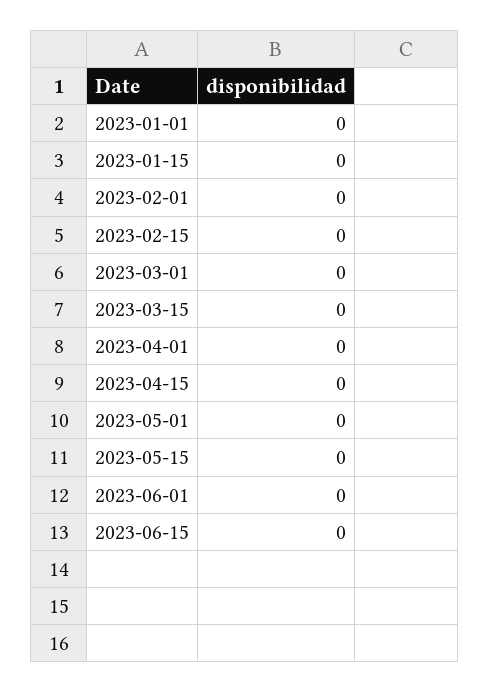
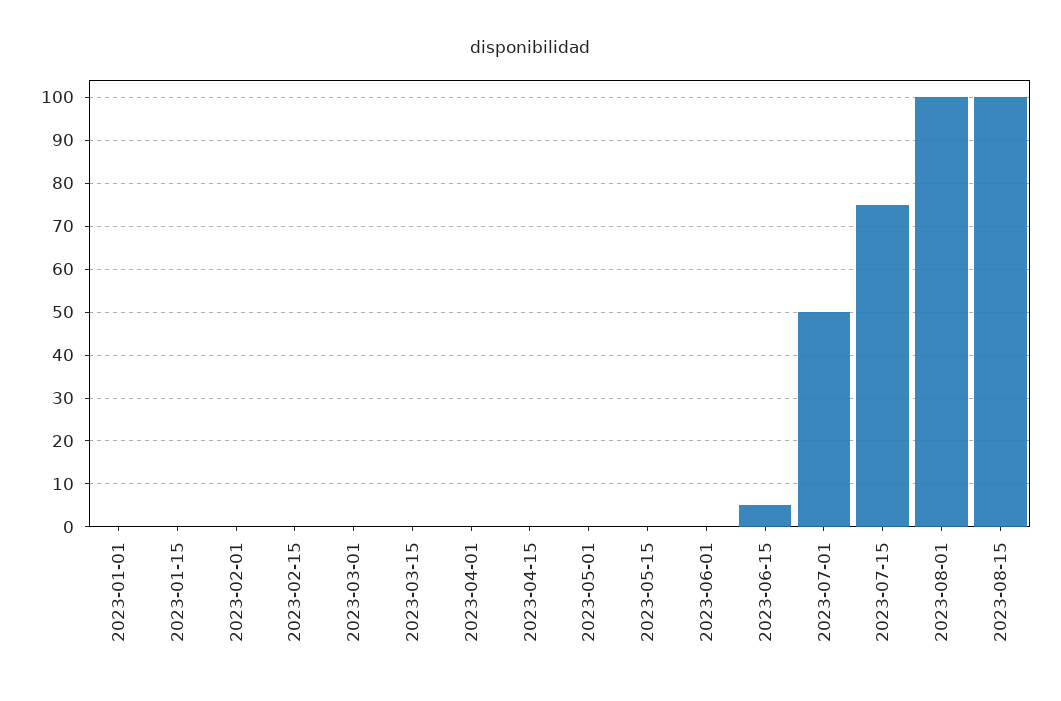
2023-06-15: 0 -> 5
2023-07-01: none -> 50
2023-07-15: none -> 75
2023-08-01: none -> 100
2023-08-15: none -> 100

